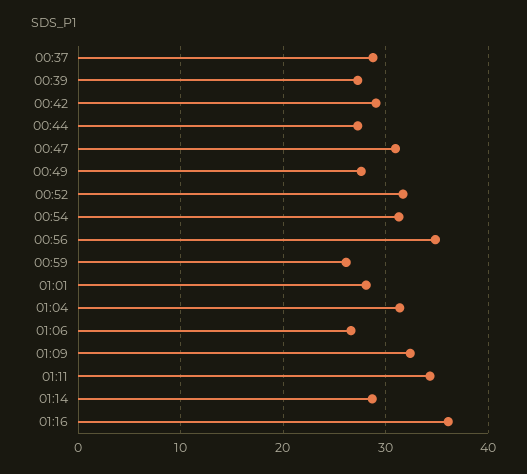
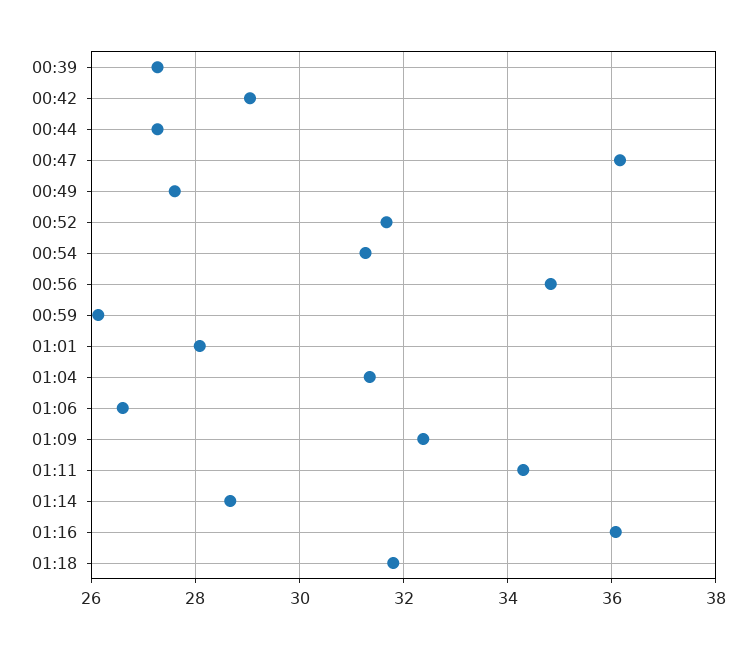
00:37: 29 -> none
00:47: 31 -> 36.2
01:18: none -> 31.8

